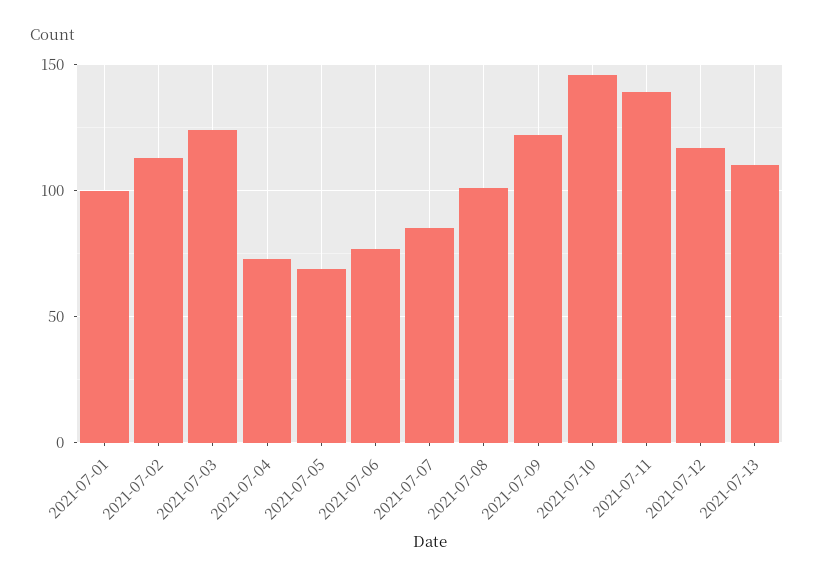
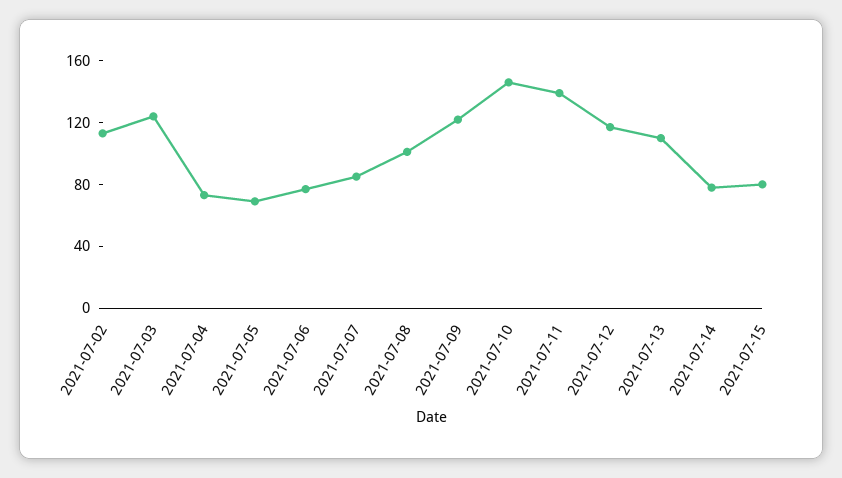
2021-07-01: 100 -> none
2021-07-14: none -> 80
2021-07-15: none -> 80

